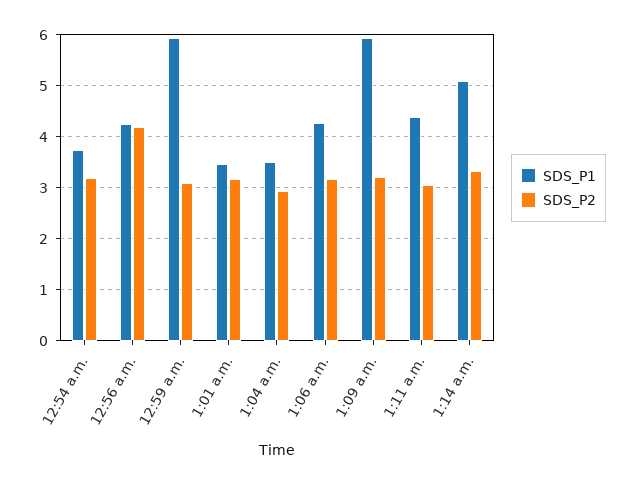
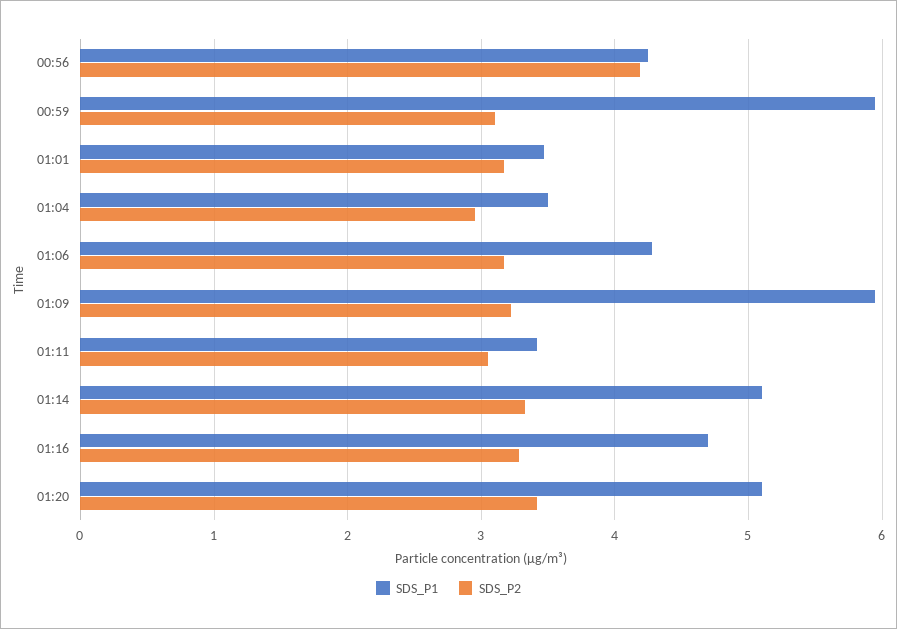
SDS_P1, 12:54 a.m.: 3.8 -> none
SDS_P2, 12:54 a.m.: 3.2 -> none
SDS_P1, 1:11 a.m.: 4.4 -> 3.4
SDS_P1, 01:16: none -> 4.7
SDS_P2, 01:16: none -> 3.3
SDS_P1, 01:20: none -> 5.1
SDS_P2, 01:20: none -> 3.4

